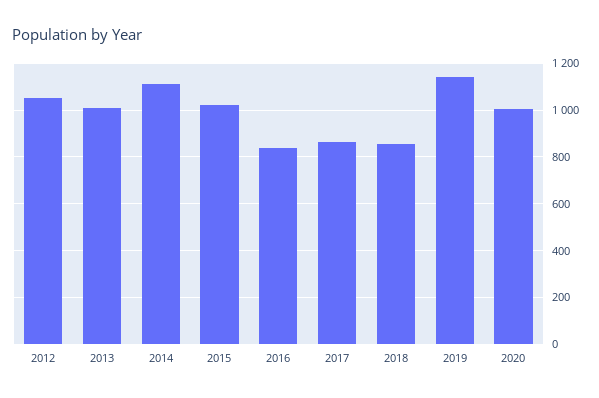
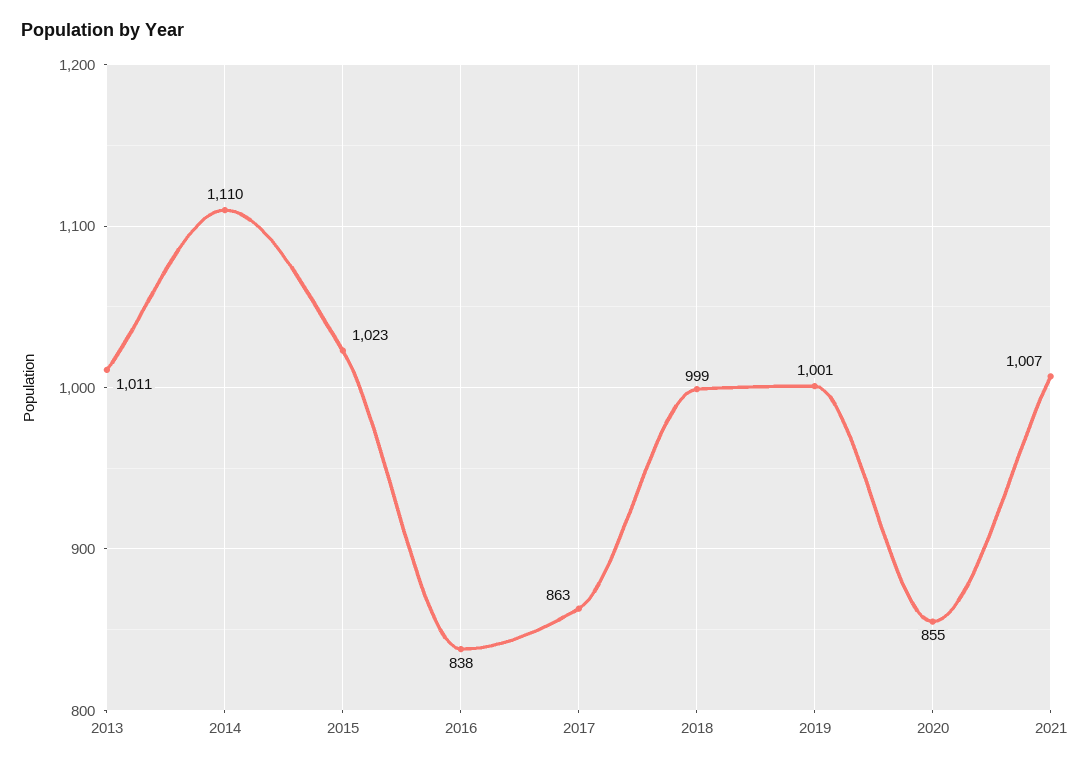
2012: 1050 -> none
2018: 850 -> 999
2019: 1150 -> 1001
2020: 1000 -> 855
2021: none -> 1007

